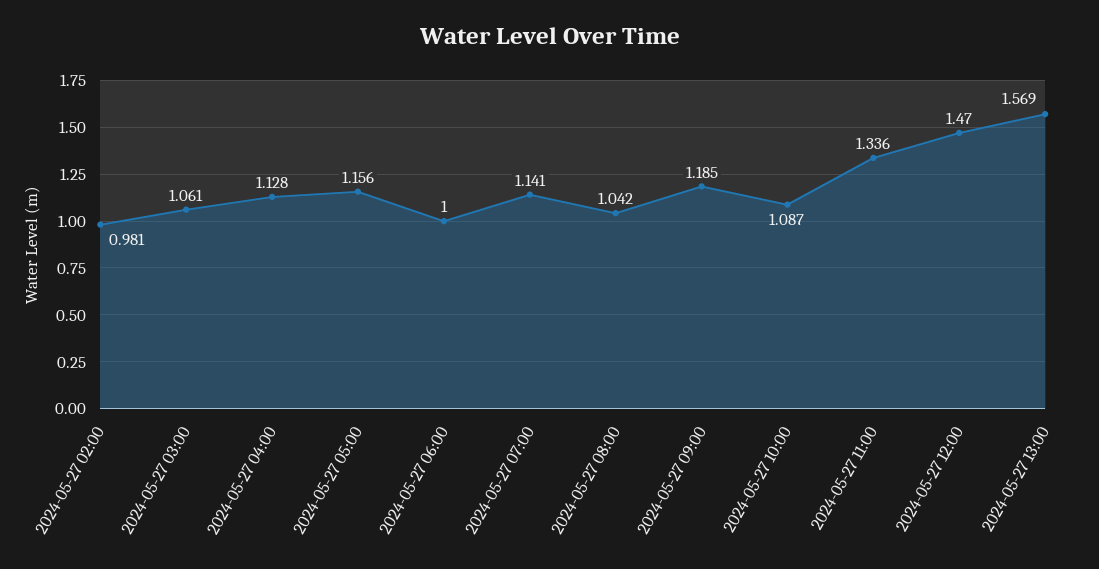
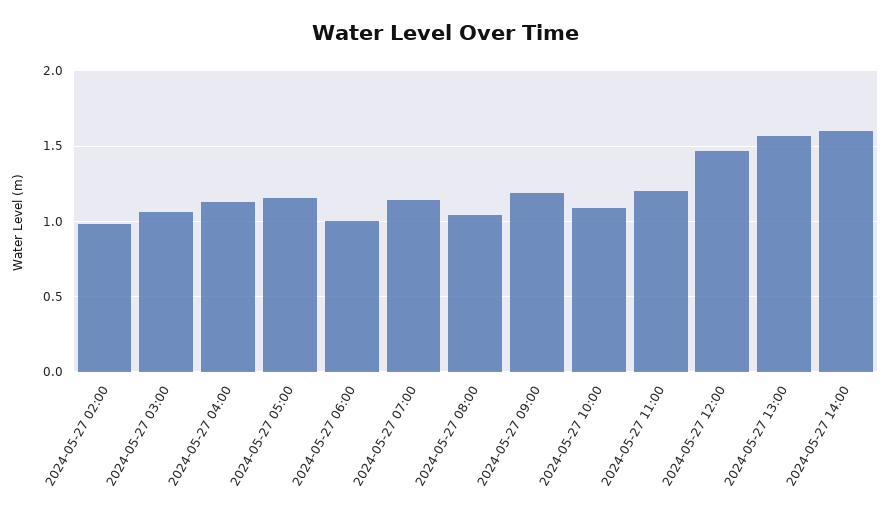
2024-05-27 11:00: 1.336 -> 1.2
2024-05-27 14:00: none -> 1.6

